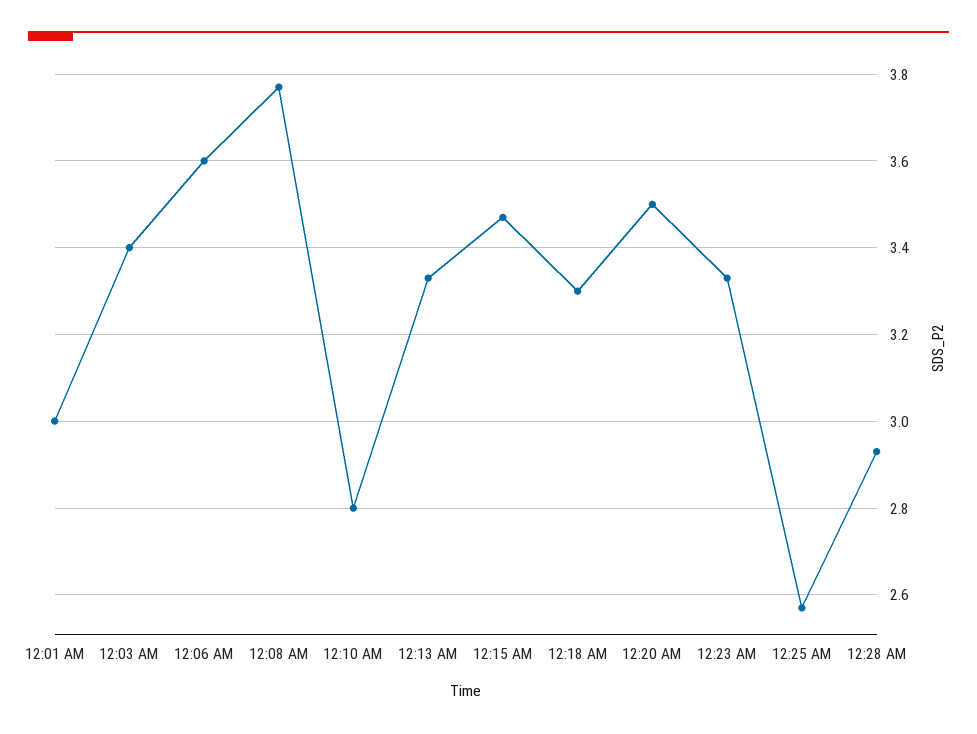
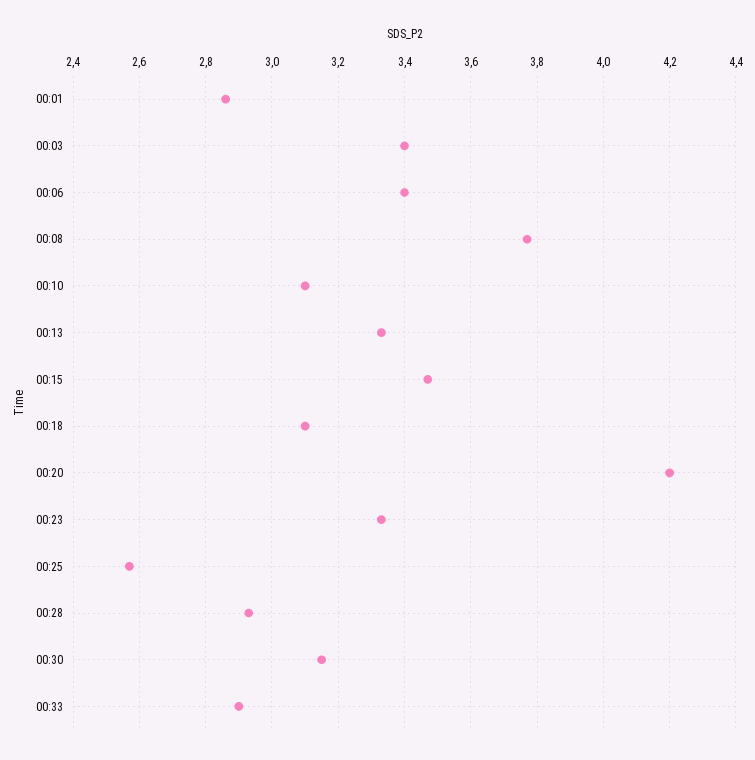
12:01 AM: 3 -> 2.85
12:06 AM: 3.6 -> 3.4
12:10 AM: 2.8 -> 3.1
12:18 AM: 3.3 -> 3.1
12:20 AM: 3.5 -> 4.2
00:30: none -> 3.15
00:33: none -> 2.9

